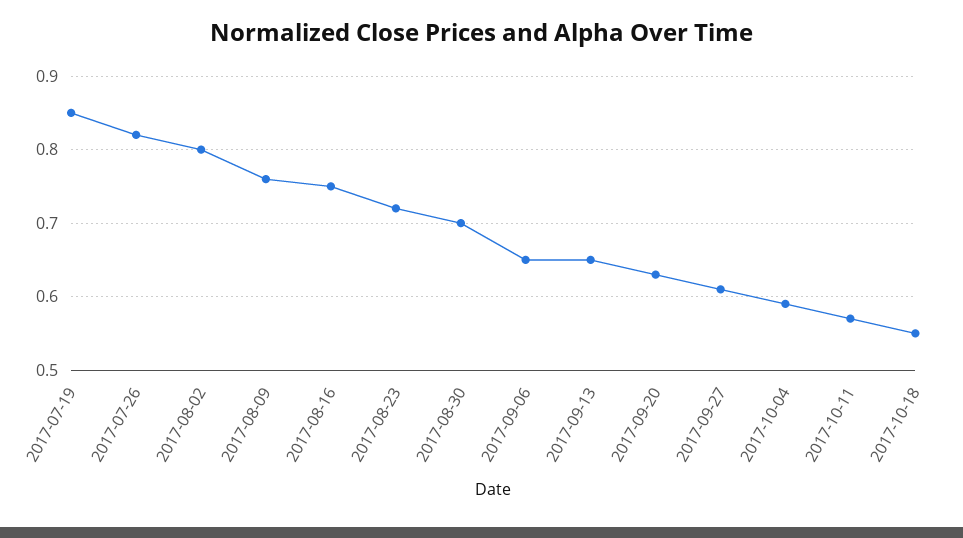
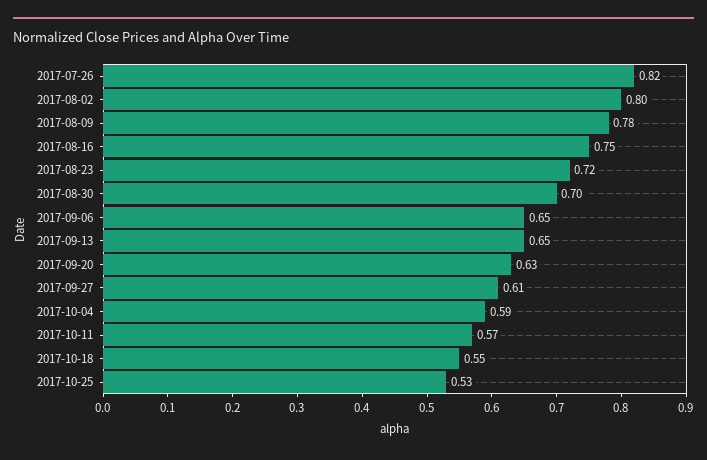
2017-07-19: 0.85 -> none
2017-08-09: 0.76 -> 0.78
2017-10-25: none -> 0.53

